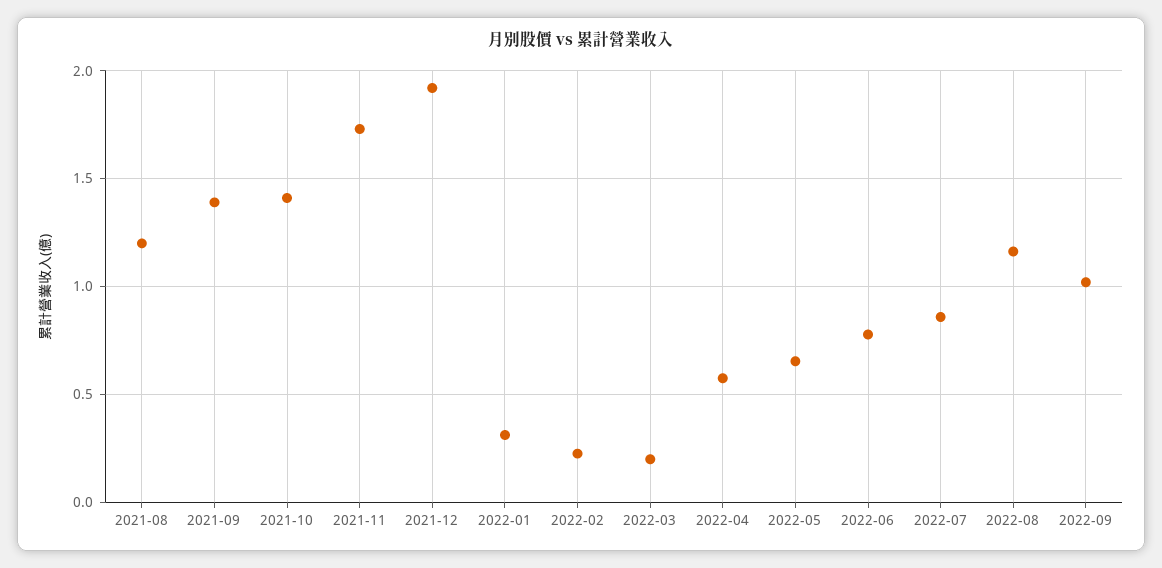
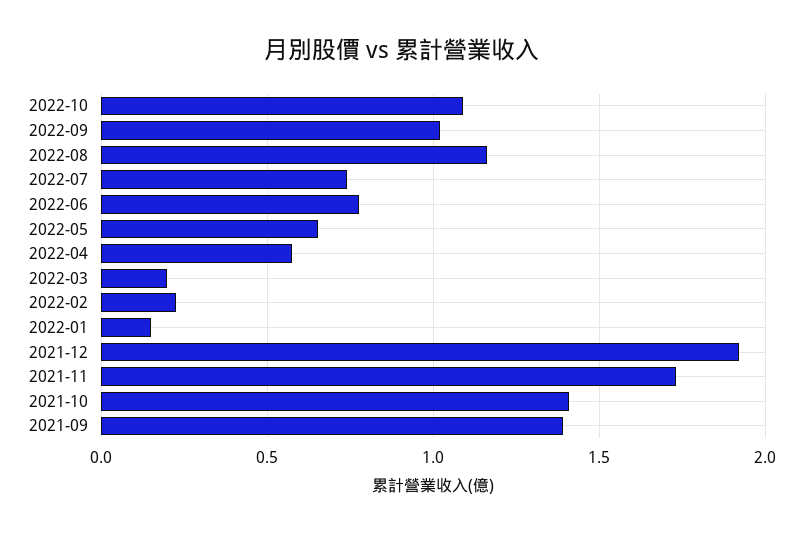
2021-08: 1.2 -> none
2022-01: 0.3 -> 0.15
2022-07: 0.85 -> 0.75
2022-10: none -> 1.1

